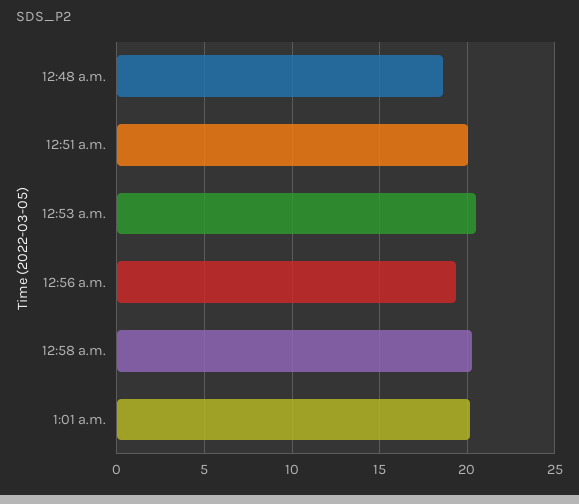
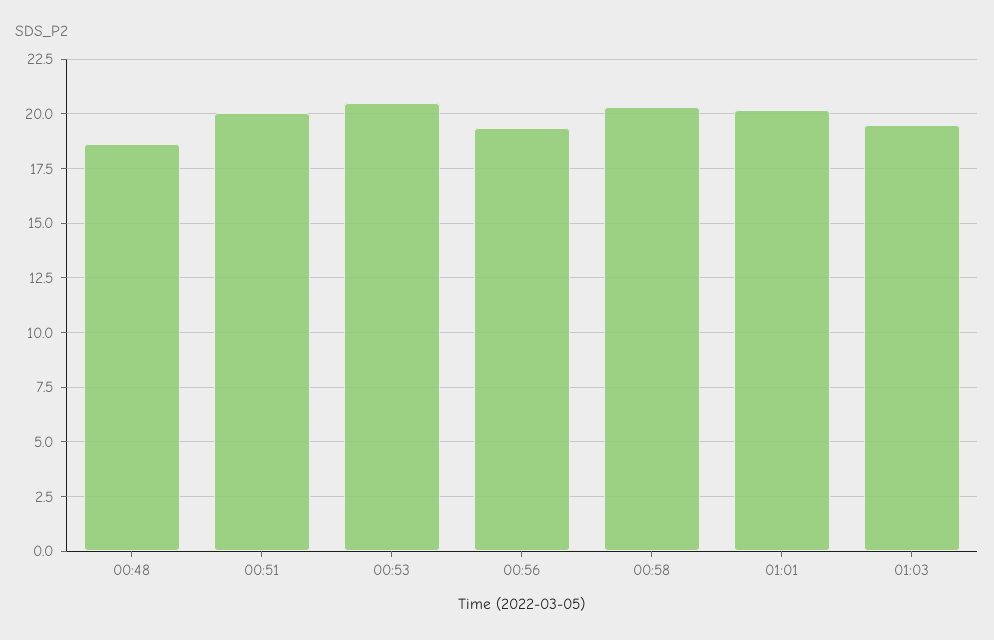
01:03: none -> 19.5

